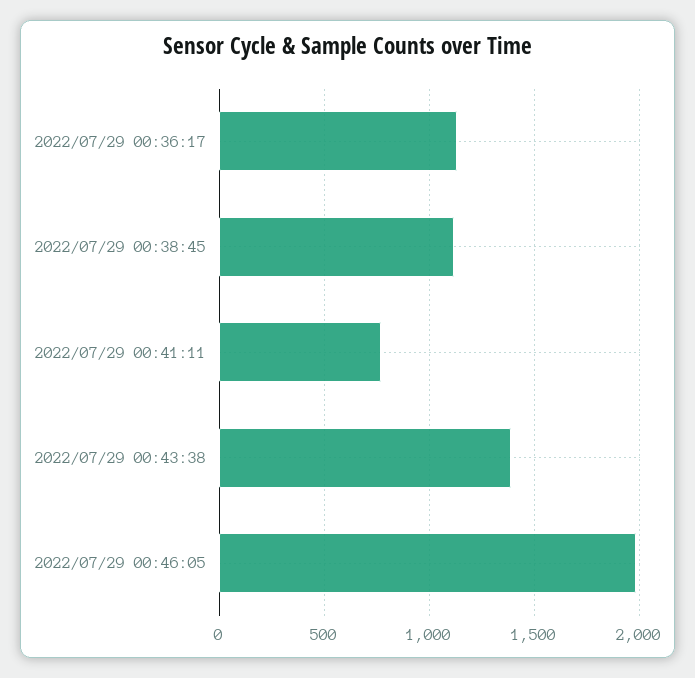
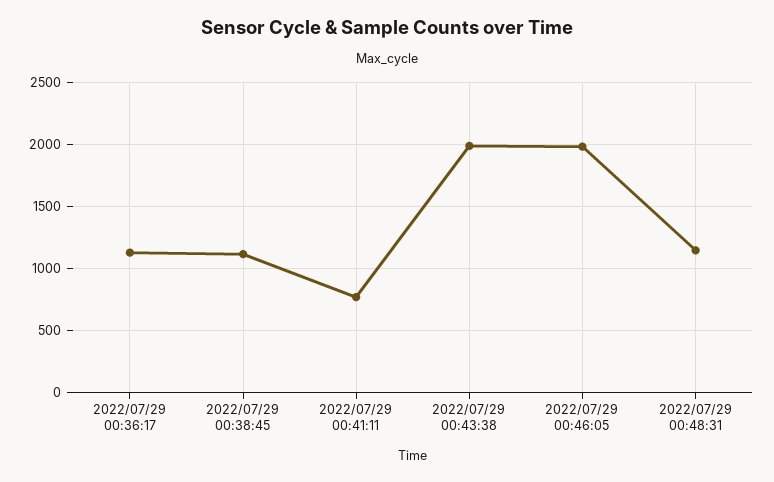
2022/07/29 00:43:38: 1400 -> 2000
2022/07/29 00:48:31: none -> 1150

